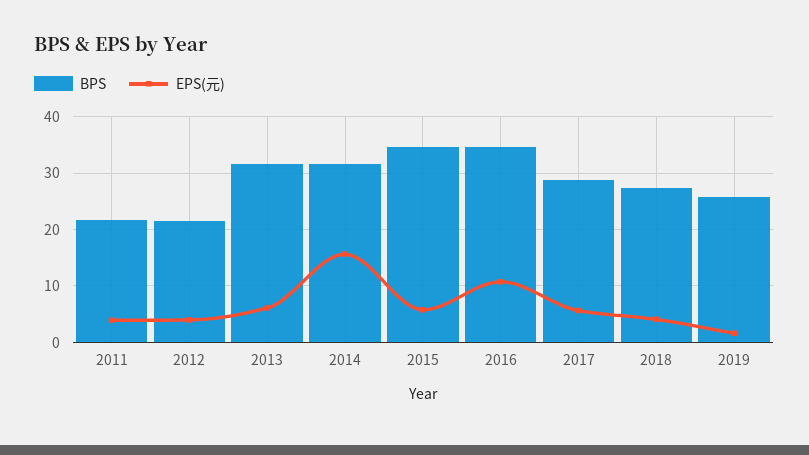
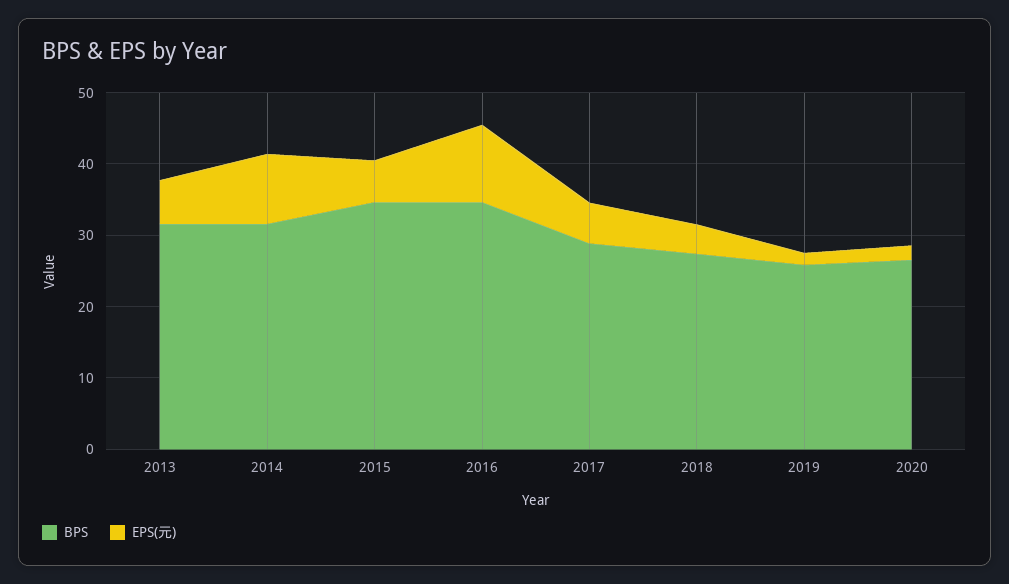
BPS, 2011: 22 -> none
EPS(元), 2011: 4 -> none
BPS, 2012: 22 -> none
EPS(元), 2012: 4 -> none
EPS(元), 2014: 16 -> 10
BPS, 2020: none -> 26
EPS(元), 2020: none -> 2

